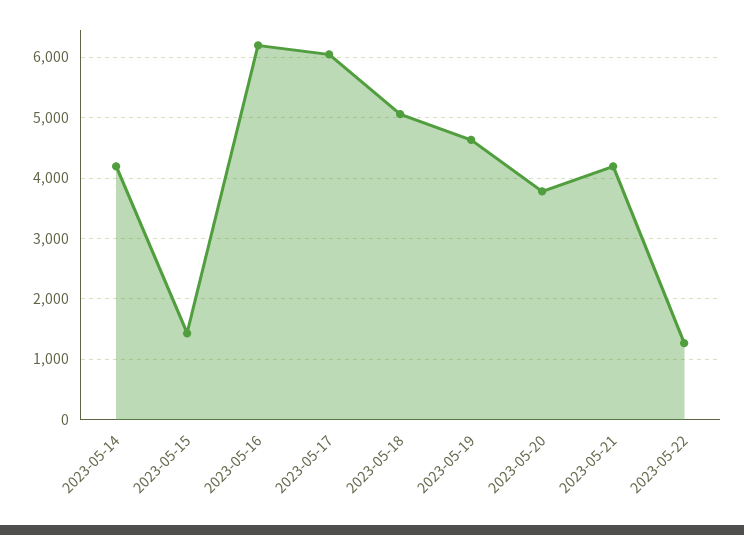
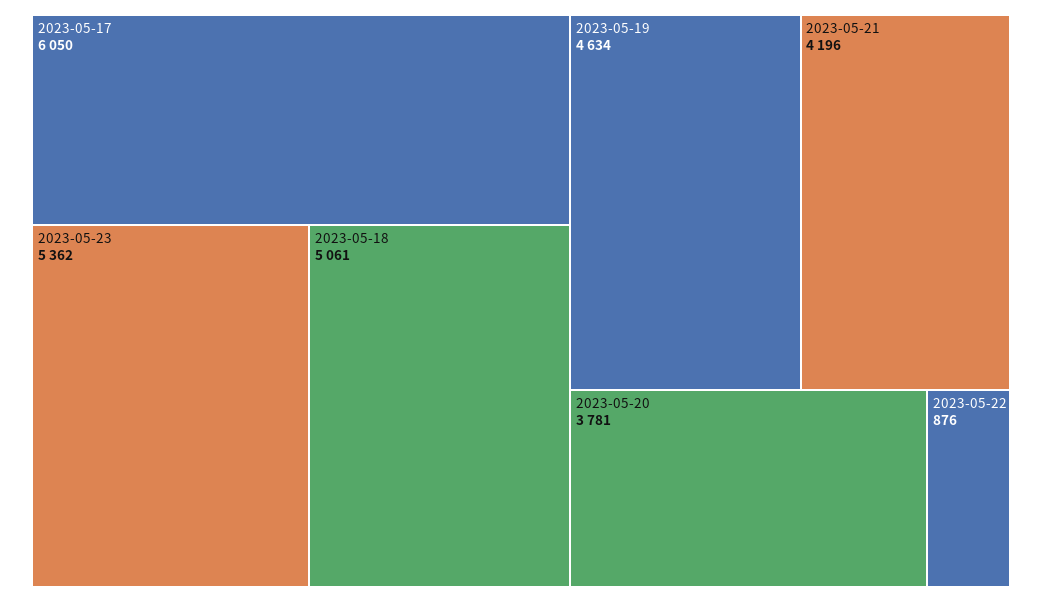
2023-05-14: 4200 -> none
2023-05-15: 1400 -> none
2023-05-16: 6200 -> none
2023-05-22: 1300 -> 876
2023-05-23: none -> 5362

